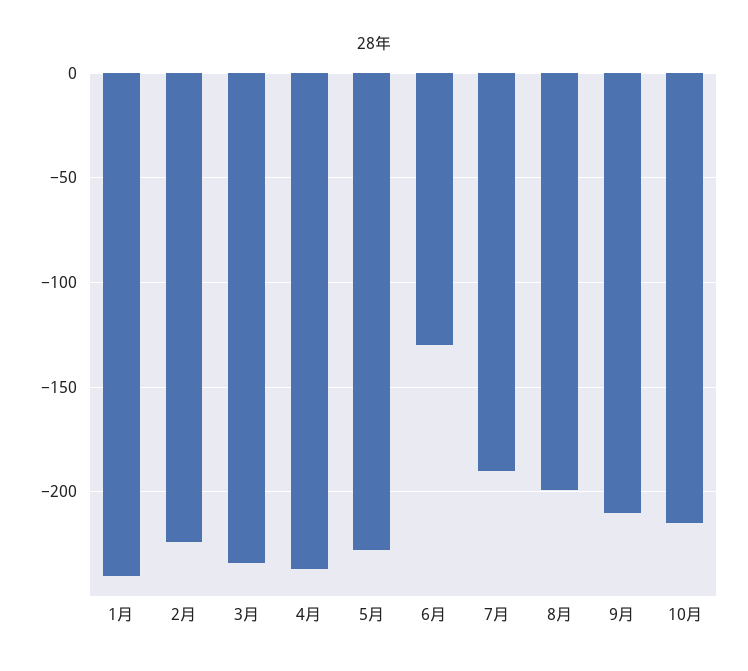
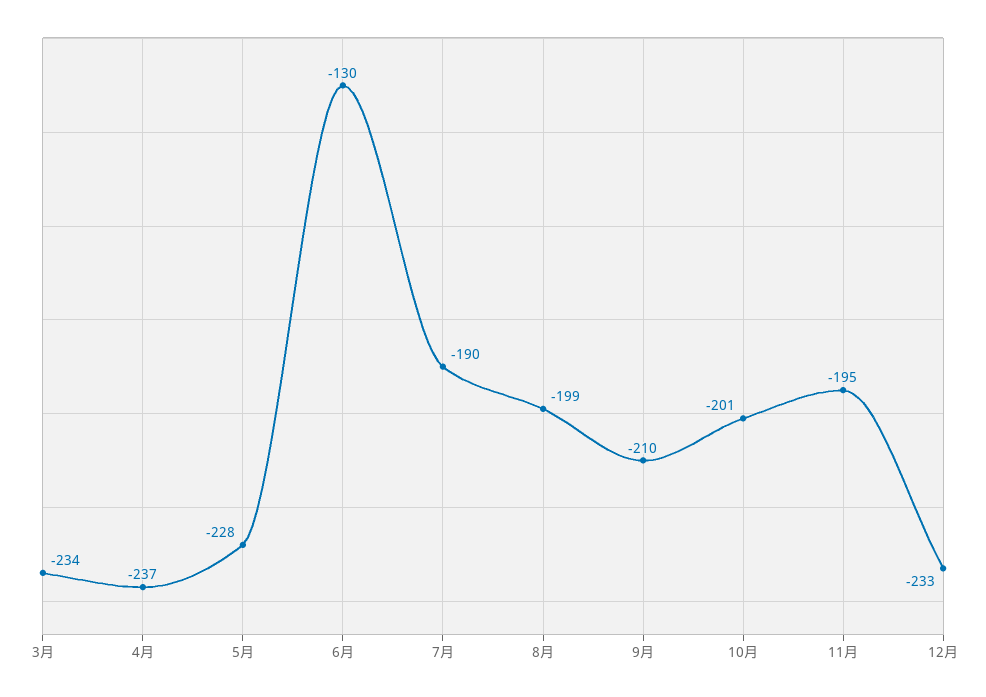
1月: -240 -> none
2月: -225 -> none
10月: -215 -> -201
11月: none -> -195
12月: none -> -233

